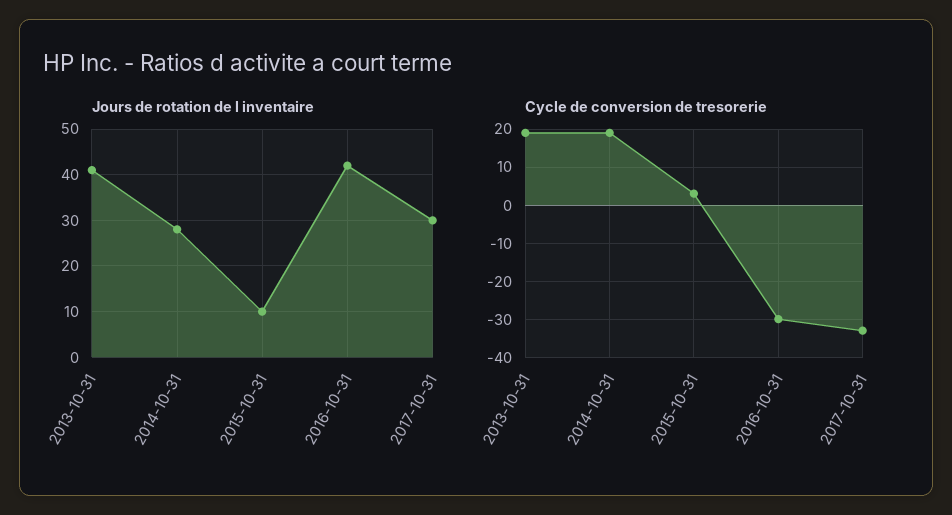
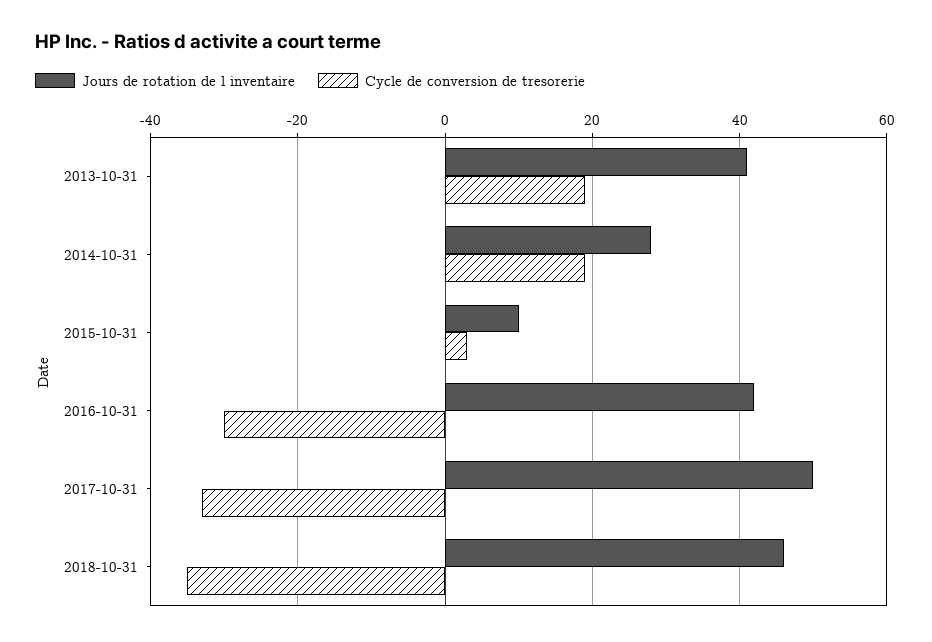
Jours de rotation de l inventaire, 2017-10-31: 30 -> 50
Jours de rotation de l inventaire, 2018-10-31: none -> 45
Cycle de conversion de tresorerie, 2018-10-31: none -> -35

